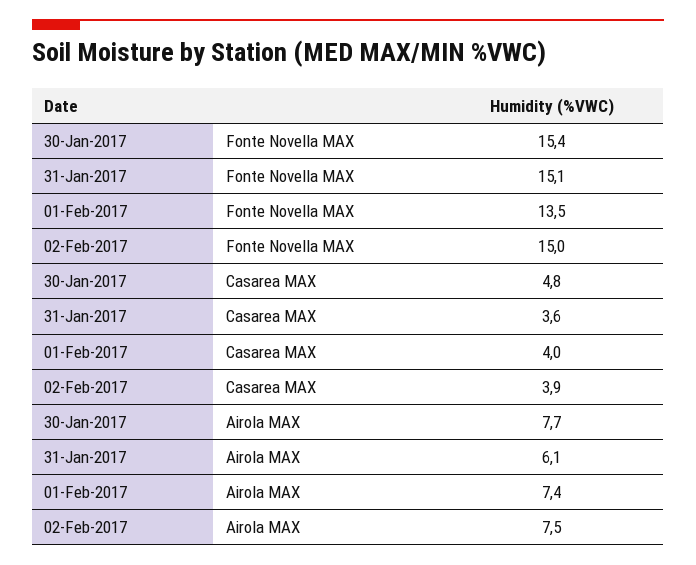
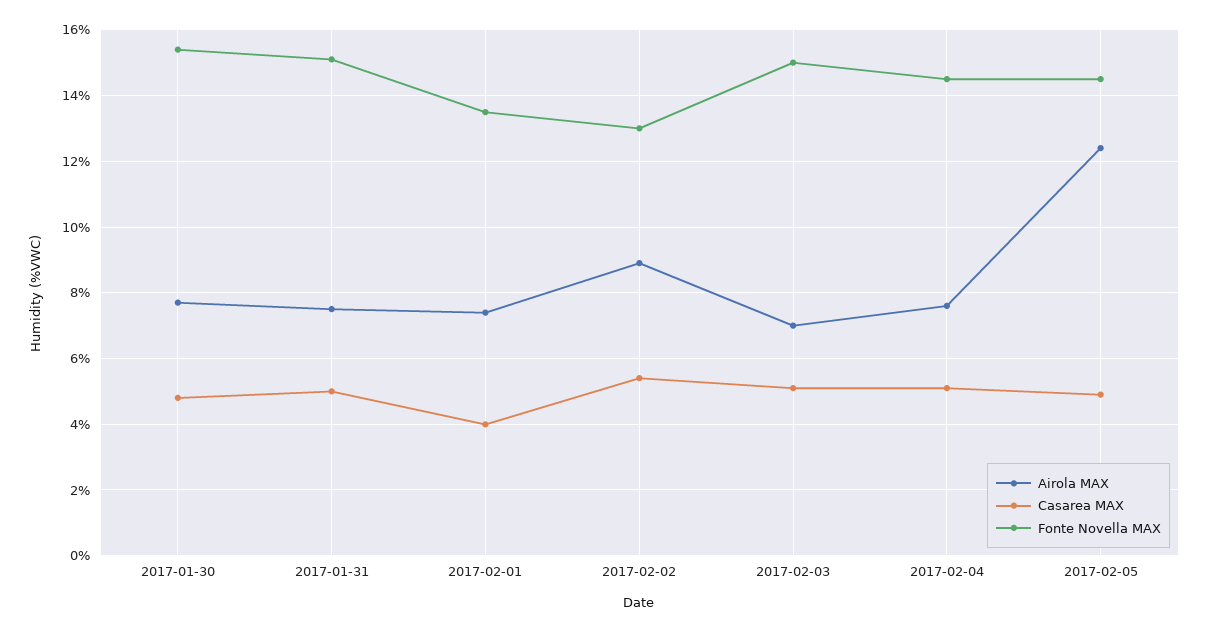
Fonte Novella MAX, 02-Feb-2017: 15 -> 13
Casarea MAX, 31-Jan-2017: 3.6 -> 5
Casarea MAX, 02-Feb-2017: 3.9 -> 5.5
Airola MAX, 31-Jan-2017: 6.1 -> 7.5
Airola MAX, 02-Feb-2017: 7.5 -> 9
Airola MAX, 2017-02-03: none -> 7
Casarea MAX, 2017-02-03: none -> 5
Fonte Novella MAX, 2017-02-03: none -> 15
Airola MAX, 2017-02-04: none -> 7.5
Casarea MAX, 2017-02-04: none -> 5
Fonte Novella MAX, 2017-02-04: none -> 14.5
Airola MAX, 2017-02-05: none -> 12.5
Casarea MAX, 2017-02-05: none -> 5
Fonte Novella MAX, 2017-02-05: none -> 14.5

